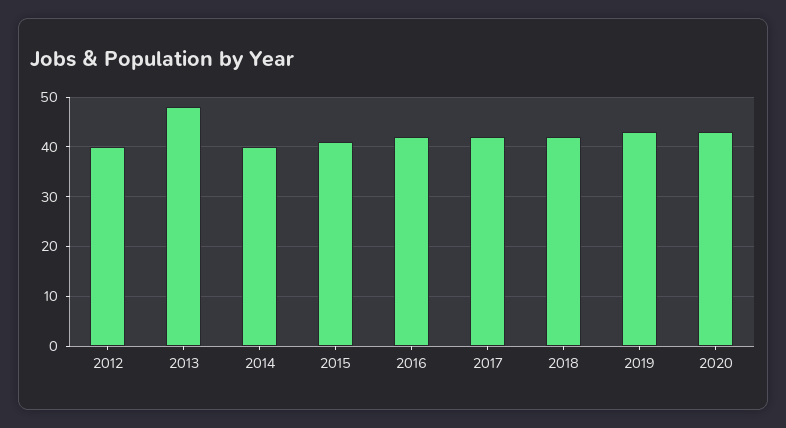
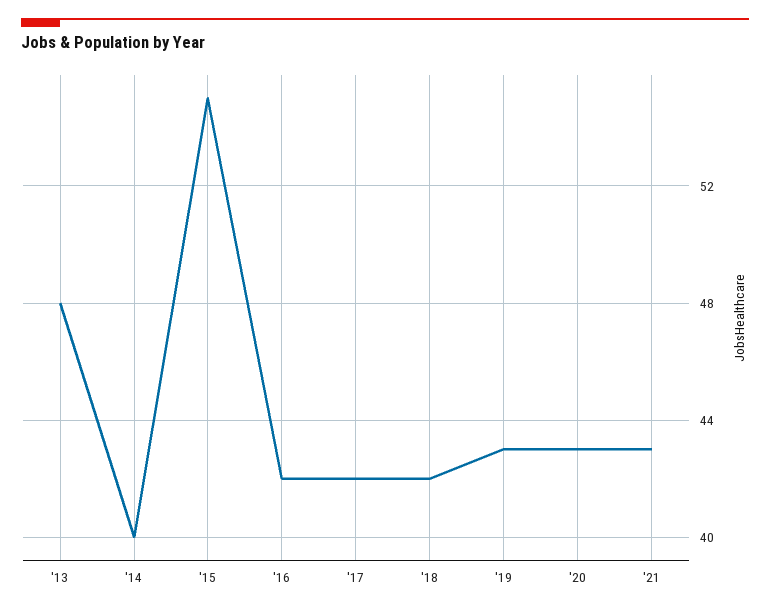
2012: 40 -> none
2015: 40 -> 55
'21: none -> 43

